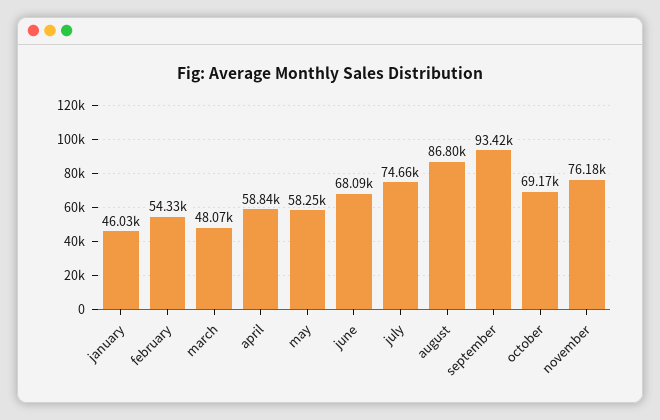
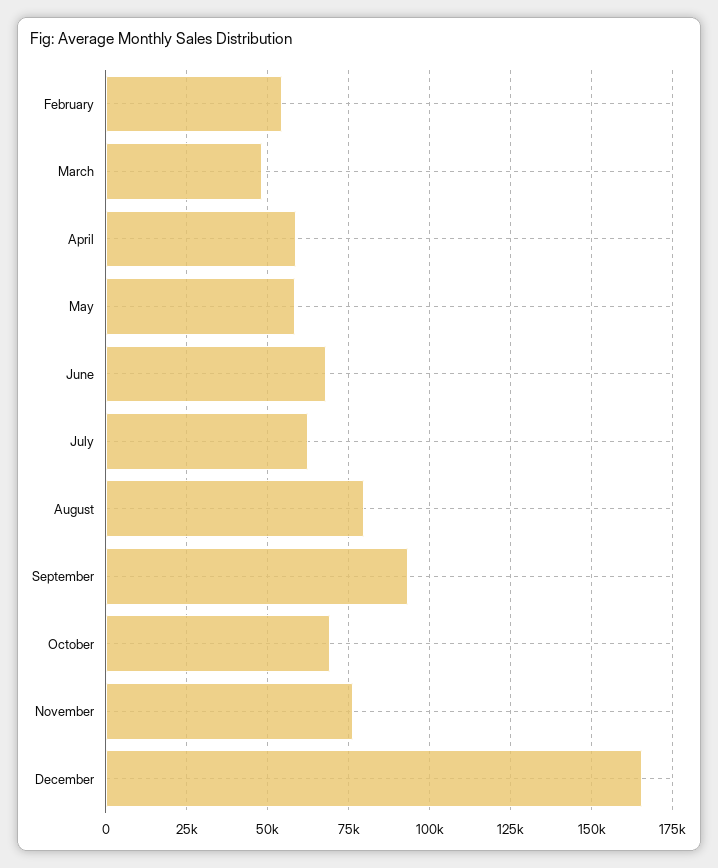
january: 46030 -> none
july: 74660 -> 62500
august: 86800 -> 80000
December: none -> 165000

